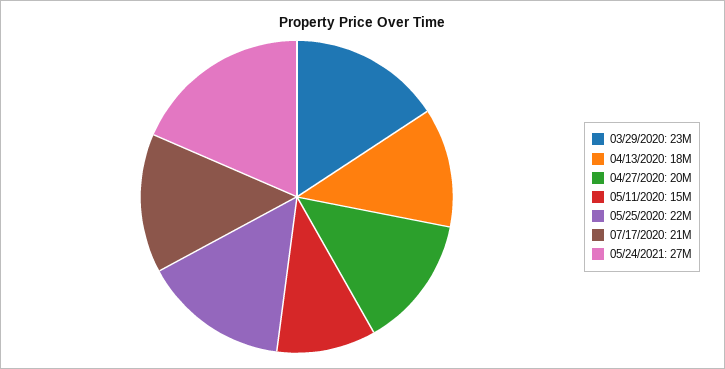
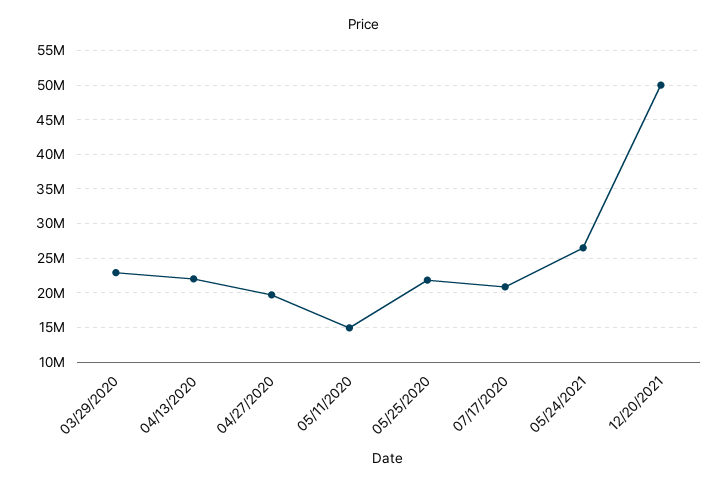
04/13/2020: 18000000 -> 22000000
12/20/2021: none -> 50000000

